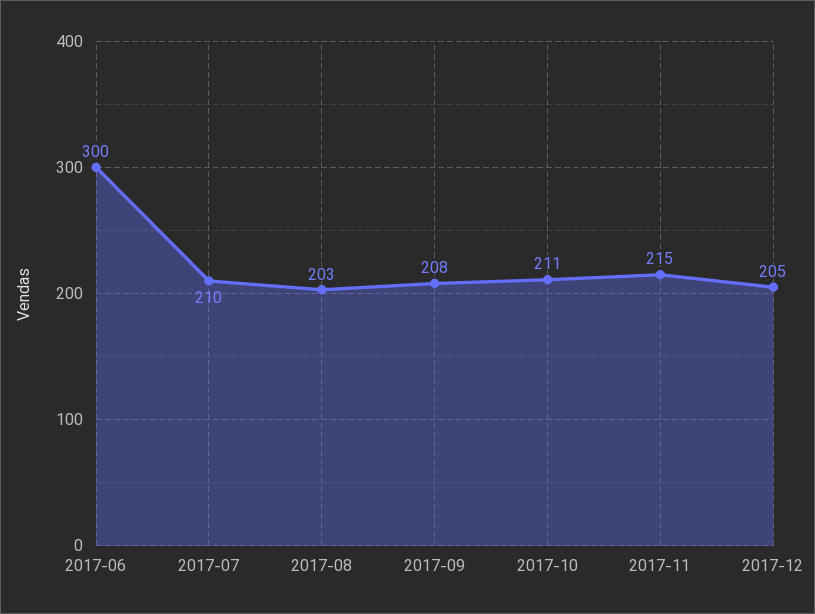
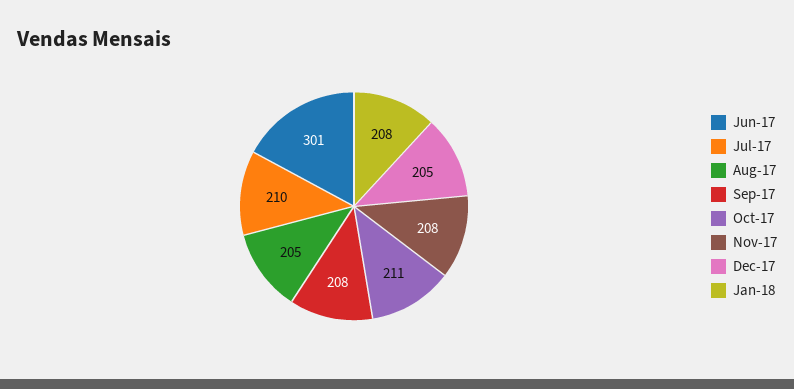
2017-06: 300 -> 301
2017-08: 203 -> 205
2017-11: 215 -> 208
Jan-18: none -> 208

